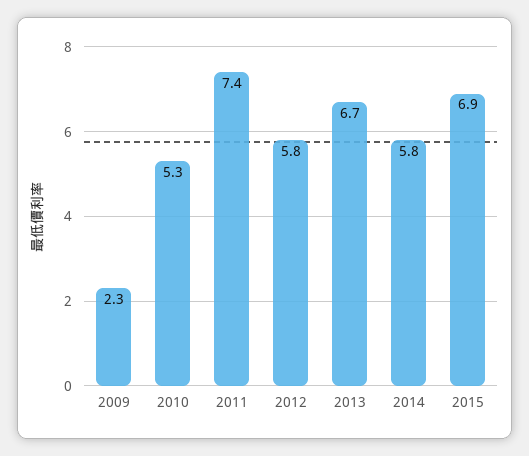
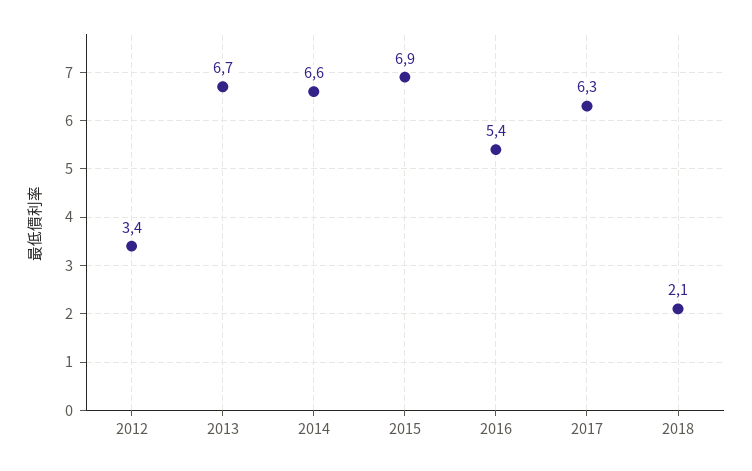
2009: 2.3 -> none
2010: 5.3 -> none
2011: 7.4 -> none
2012: 5.8 -> 3.4
2014: 5.8 -> 6.6
2016: none -> 5.4
2017: none -> 6.3
2018: none -> 2.1

